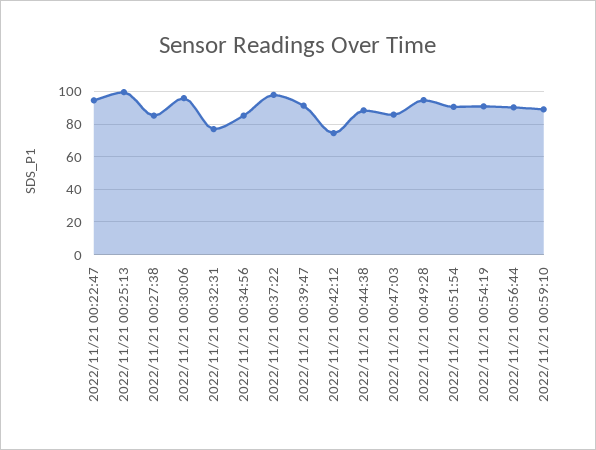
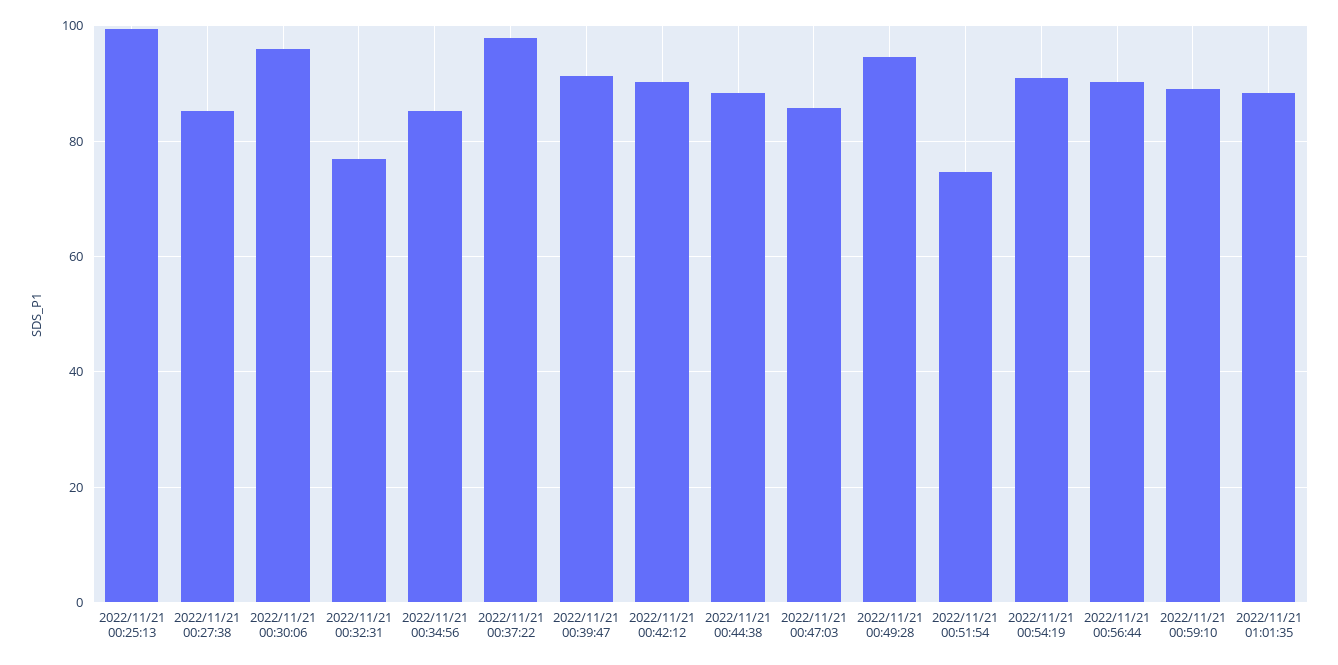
2022/11/21 00:22:47: 95 -> none
2022/11/21 00:42:12: 75 -> 90
2022/11/21 00:51:54: 90 -> 74
2022/11/21 01:01:35: none -> 88

